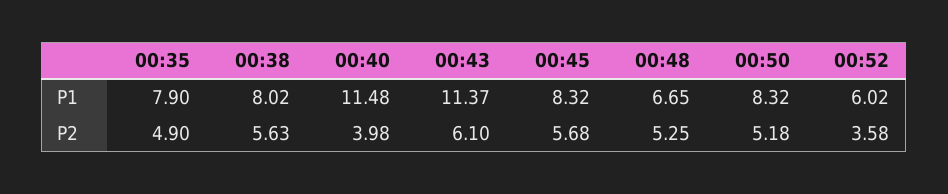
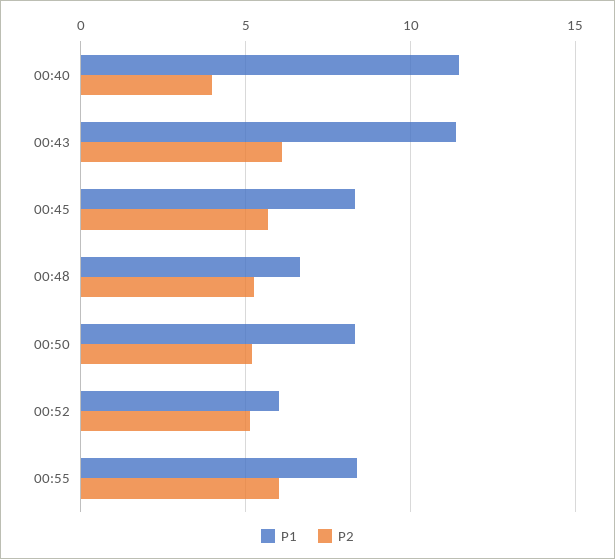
P1, 00:35: 7.9 -> none
P1, 00:38: 8.02 -> none
P2, 00:35: 4.9 -> none
P2, 00:38: 5.63 -> none
P2, 00:52: 3.58 -> 5
P1, 00:55: none -> 8.5
P2, 00:55: none -> 6

